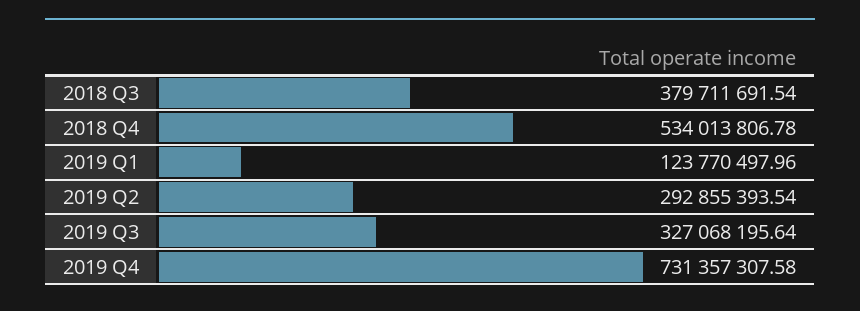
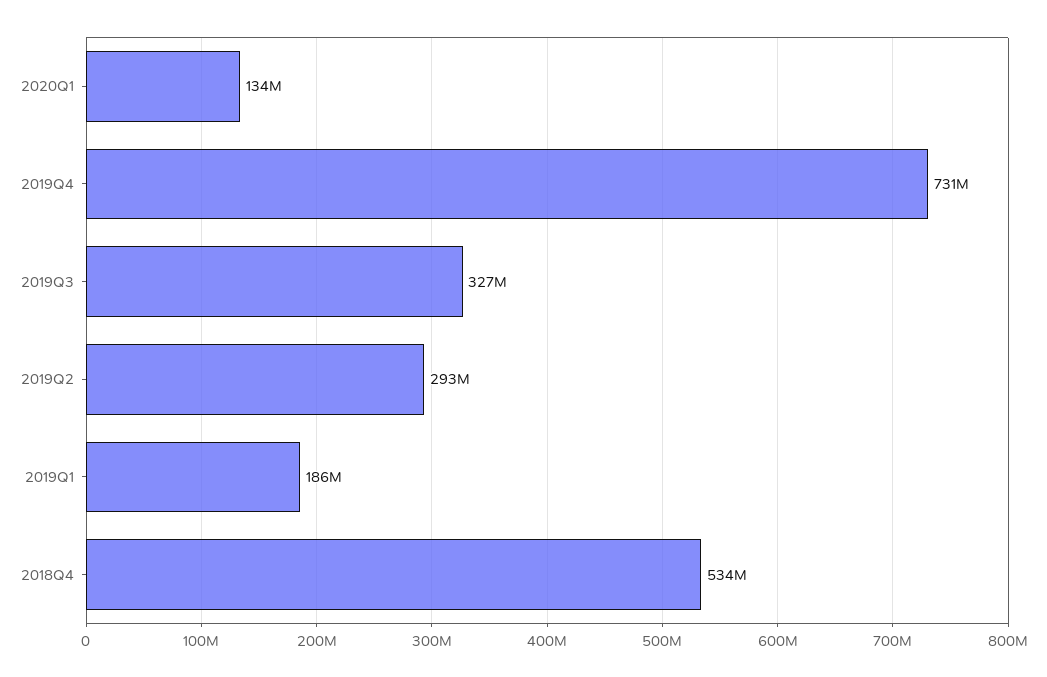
2018 Q3: 379711691.54 -> none
2019 Q1: 123770497.96 -> 186000000
2020Q1: none -> 134000000

